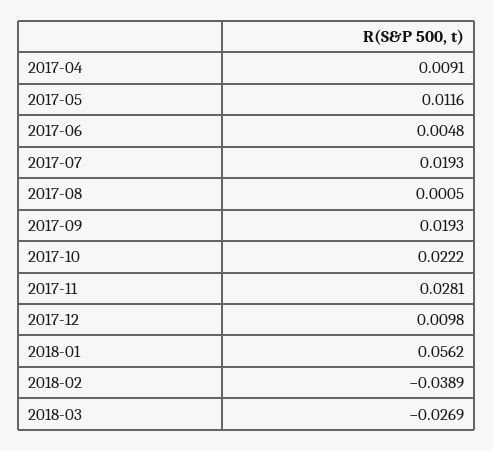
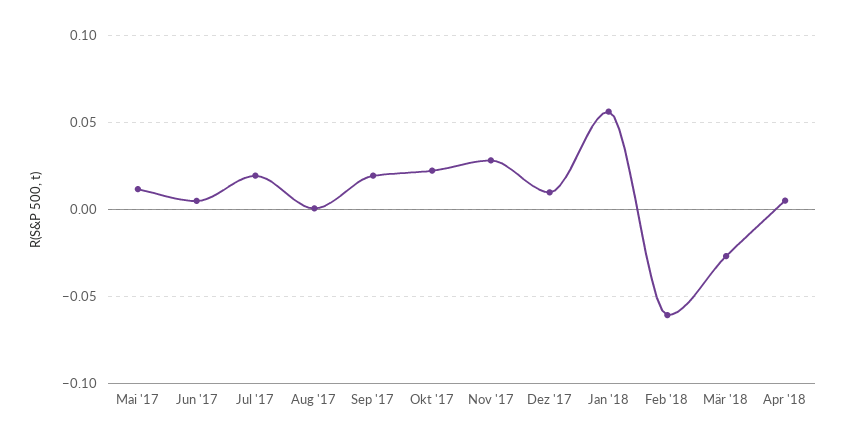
2017-04: 0.0091 -> none
2018-02: -0.0389 -> -0.06
Apr '18: none -> 0.005

